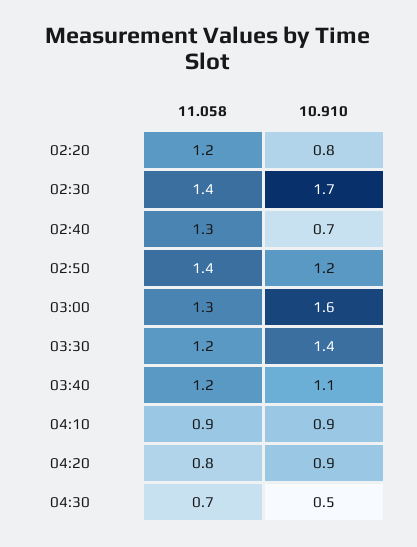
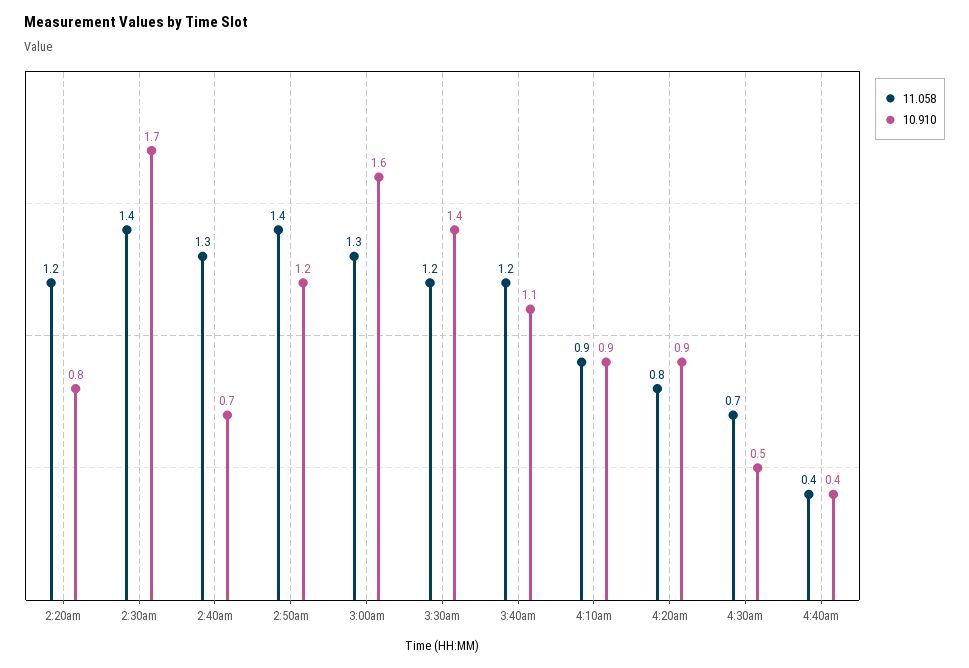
11.058, 4:40am: none -> 0.4
10.910, 4:40am: none -> 0.4

